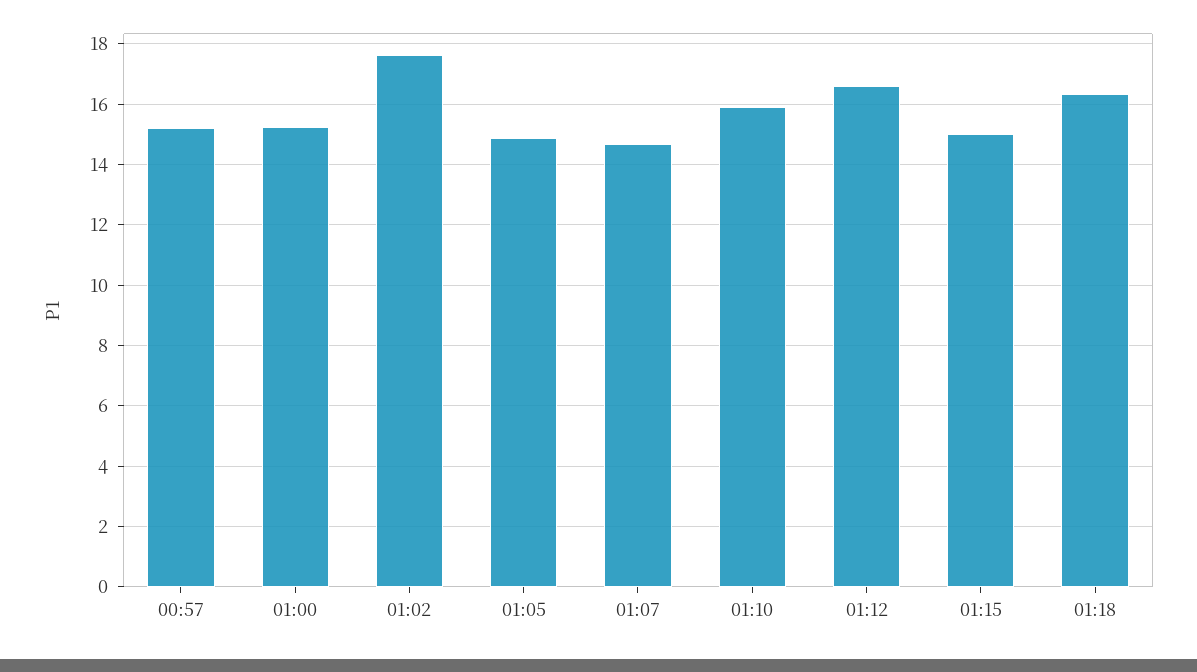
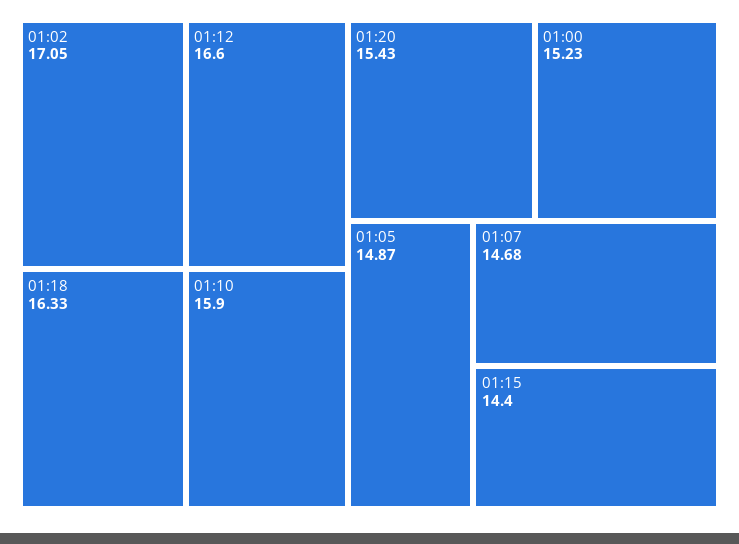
00:57: 15.2 -> none
01:02: 17.6 -> 17.05
01:15: 15 -> 14.4
01:20: none -> 15.43

